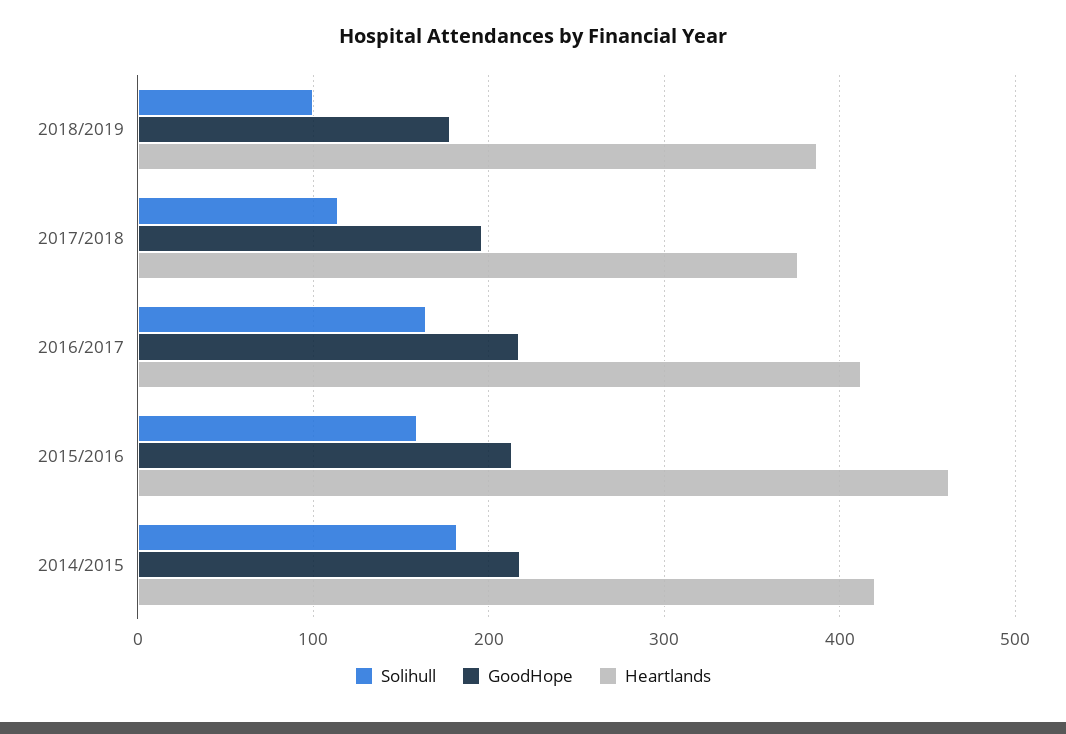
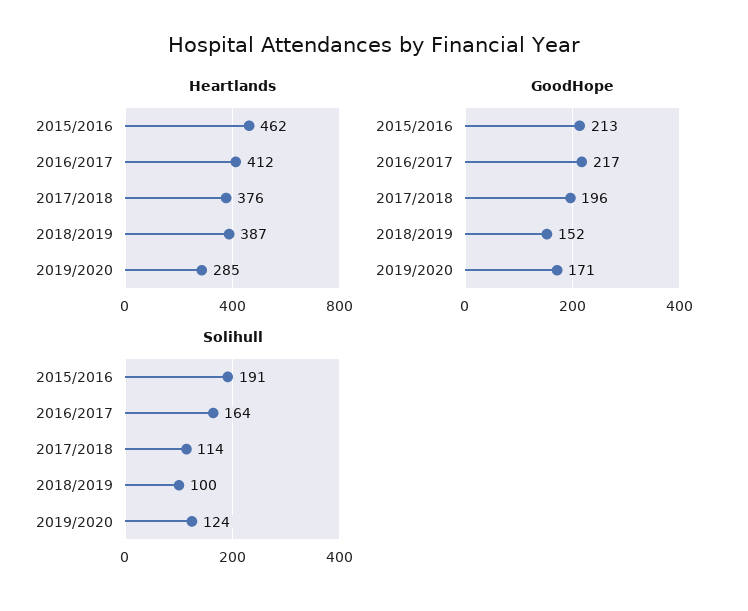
GoodHope, 2018/2019: 180 -> 152
Solihull, 2015/2016: 160 -> 191
Solihull, 2014/2015: 180 -> none
GoodHope, 2014/2015: 220 -> none
Heartlands, 2014/2015: 420 -> none
Heartlands, 2019/2020: none -> 285
GoodHope, 2019/2020: none -> 171
Solihull, 2019/2020: none -> 124

